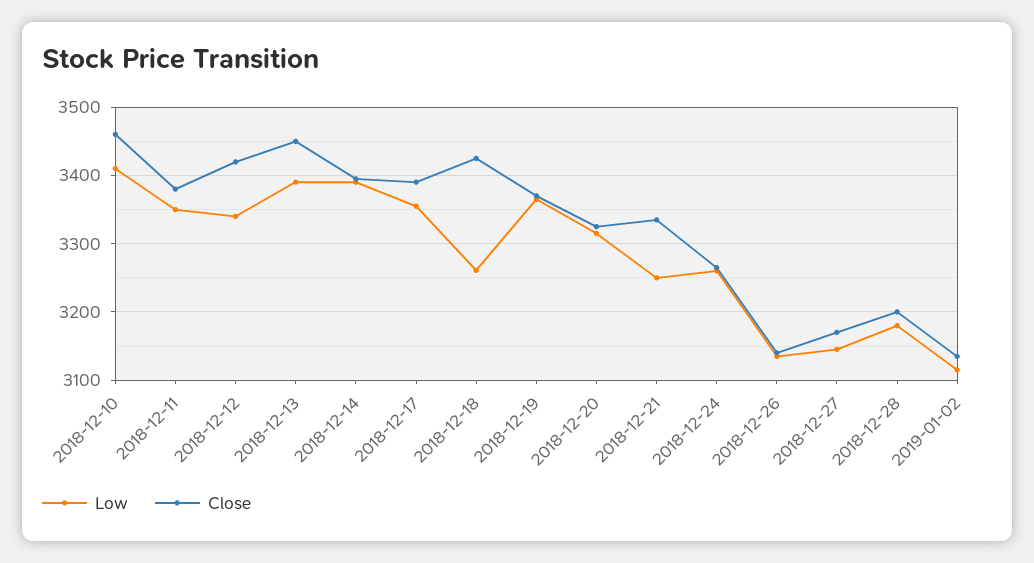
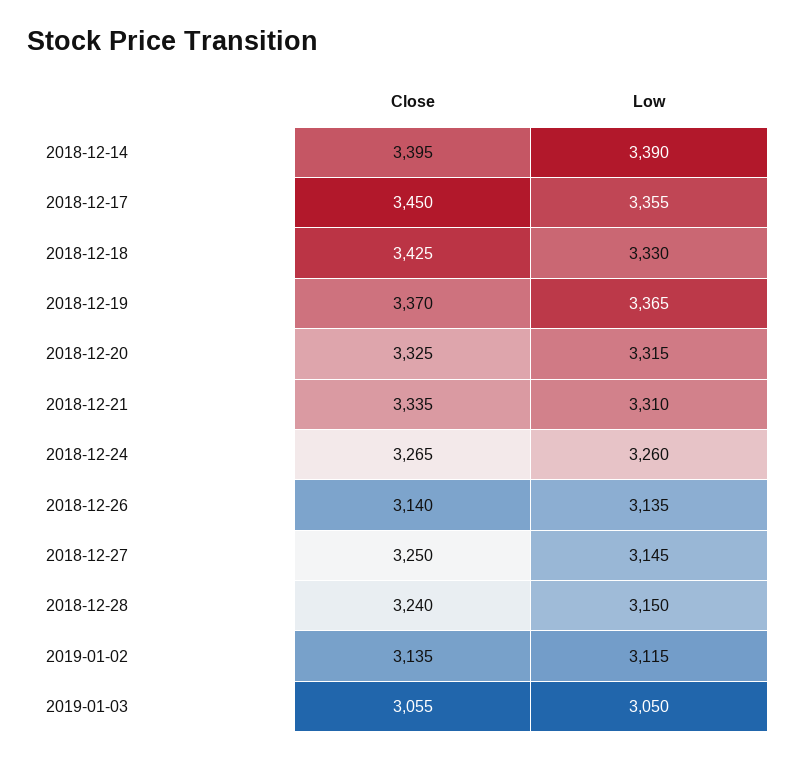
Low, 2018-12-10: 3410 -> none
Close, 2018-12-10: 3460 -> none
Low, 2018-12-11: 3350 -> none
Close, 2018-12-11: 3380 -> none
Low, 2018-12-12: 3340 -> none
Close, 2018-12-12: 3420 -> none
Low, 2018-12-13: 3390 -> none
Close, 2018-12-13: 3450 -> none
Close, 2018-12-17: 3390 -> 3450
Low, 2018-12-18: 3260 -> 3330
Low, 2018-12-21: 3250 -> 3310
Close, 2018-12-27: 3170 -> 3250
Low, 2018-12-28: 3180 -> 3150
Close, 2018-12-28: 3200 -> 3240
Close, 2019-01-03: none -> 3055
Low, 2019-01-03: none -> 3050

